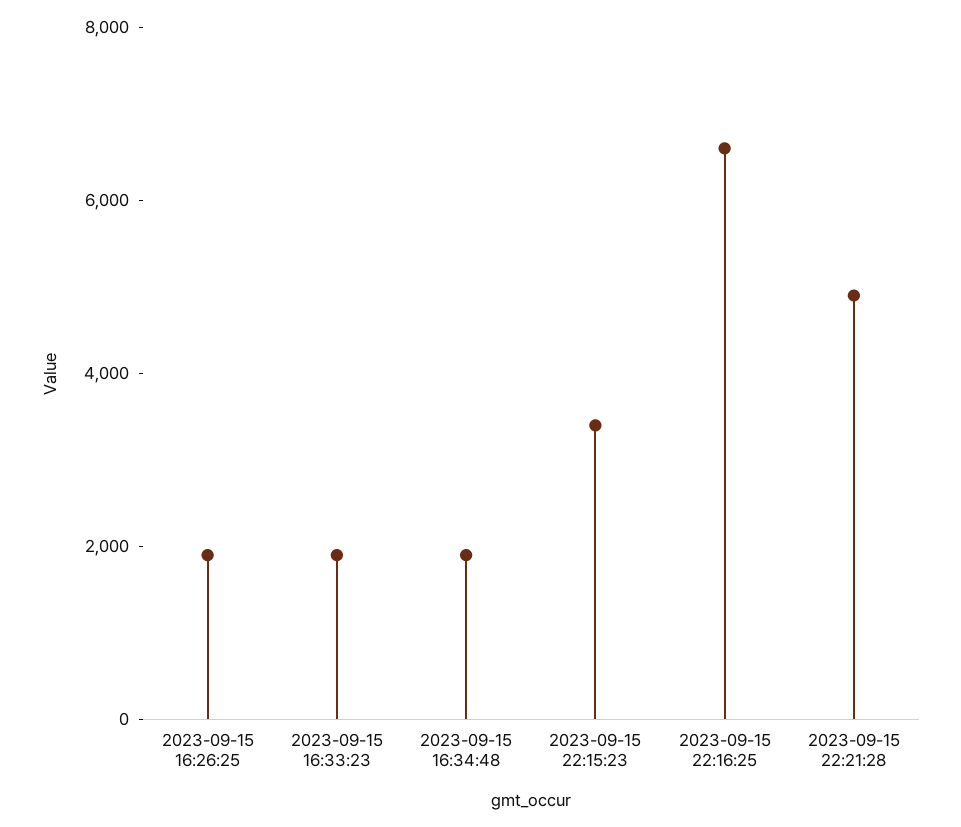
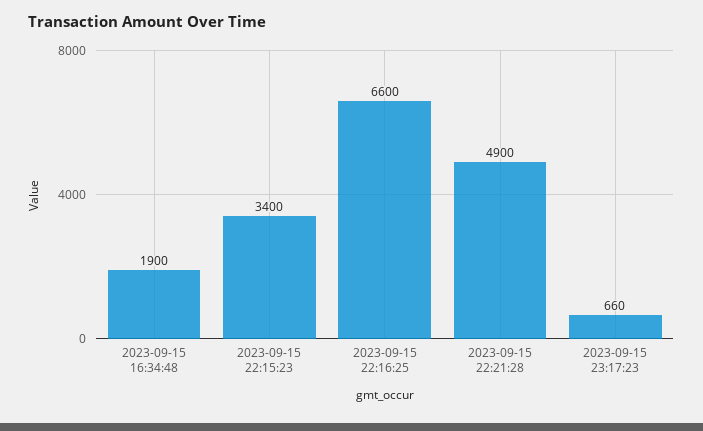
2023-09-15 16:26:25: 2000 -> none
2023-09-15 16:33:23: 2000 -> none
2023-09-15 23:17:23: none -> 660

